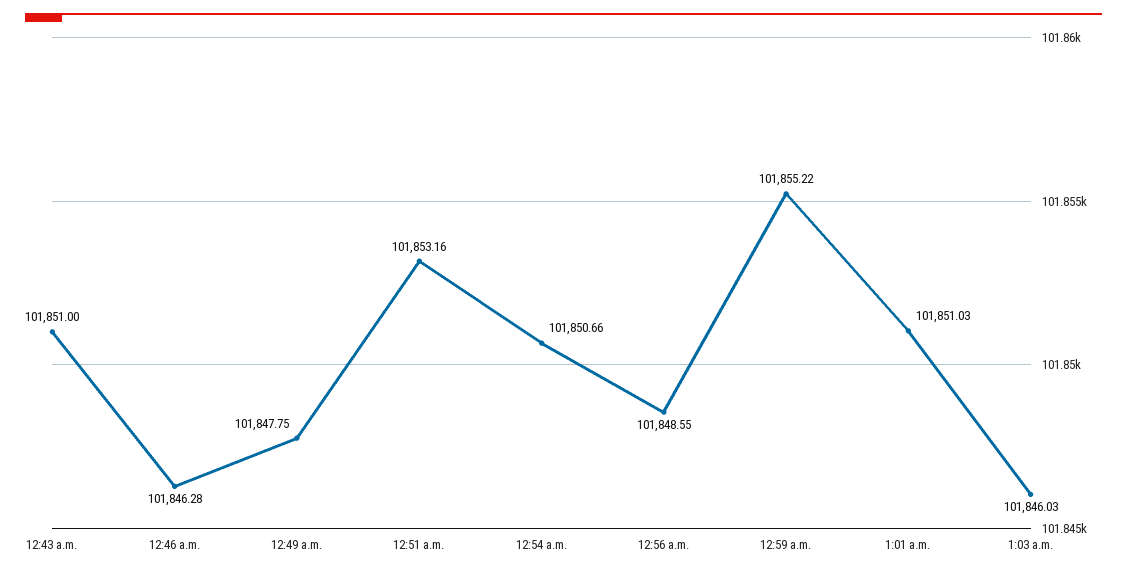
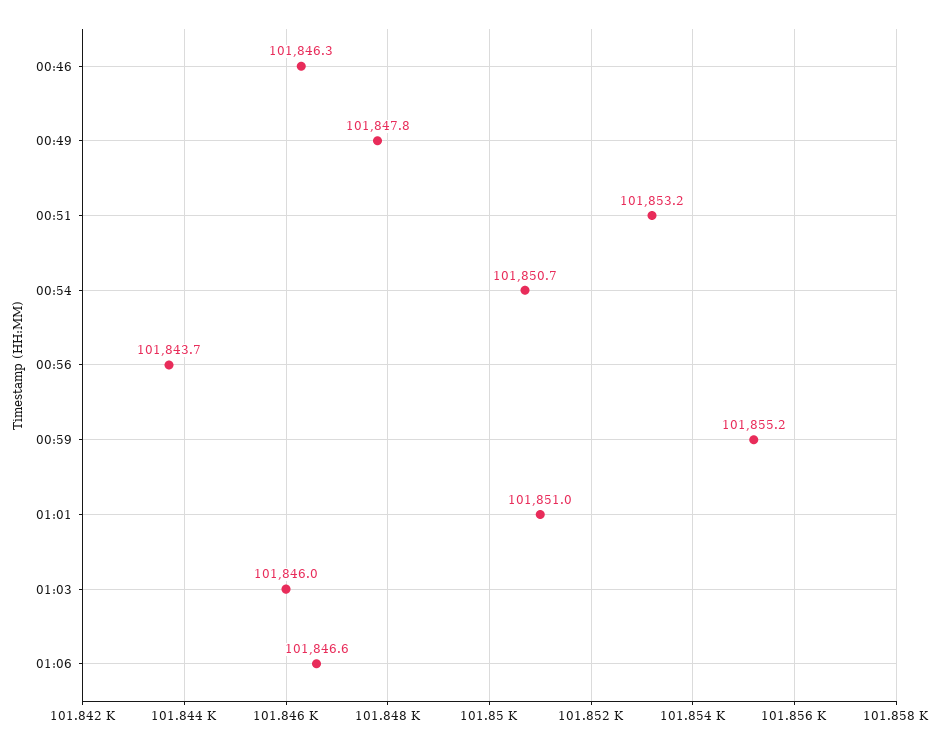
12:43 a.m.: 101851 -> none
12:56 a.m.: 101848.55 -> 101843.7
01:06: none -> 101846.6

